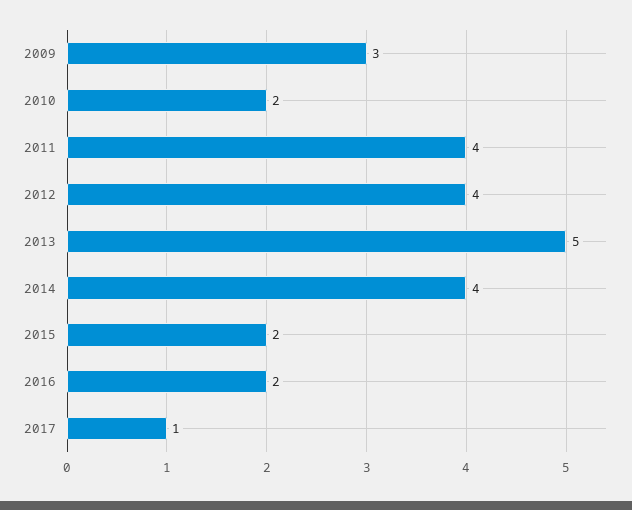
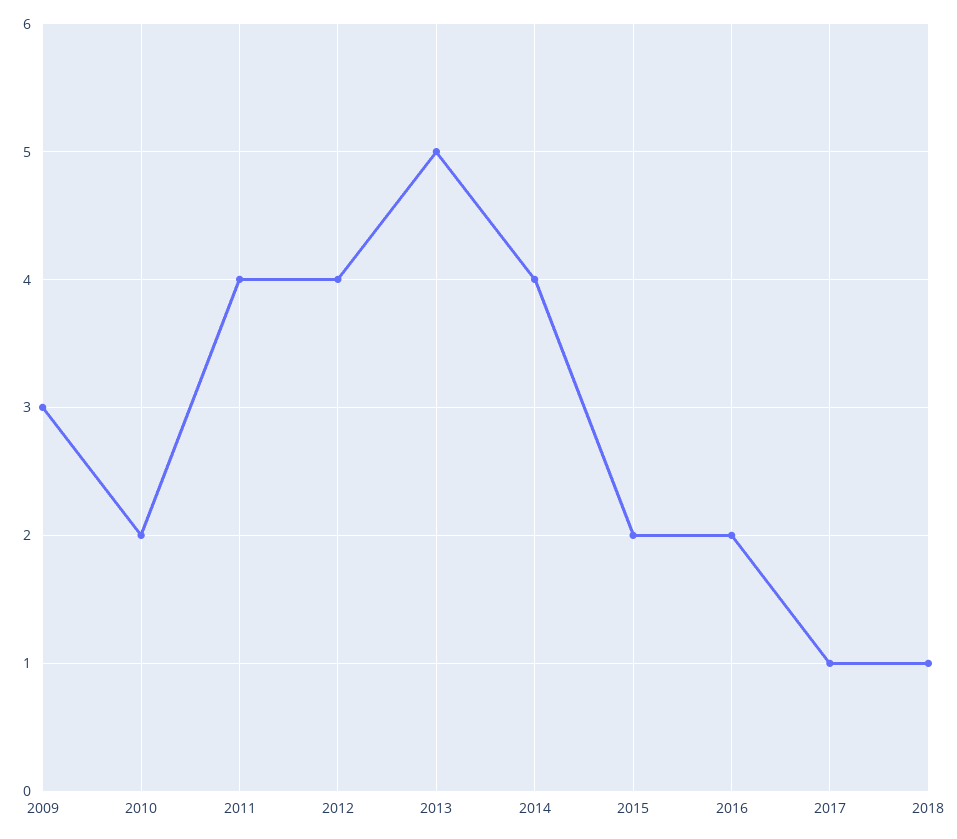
2018: none -> 1

